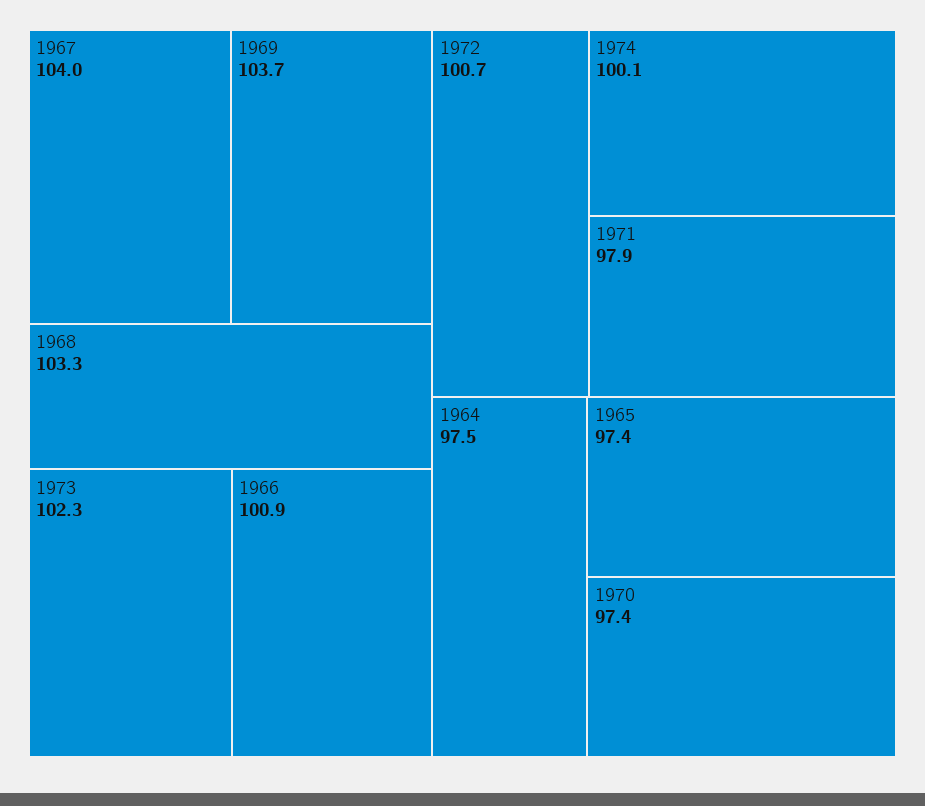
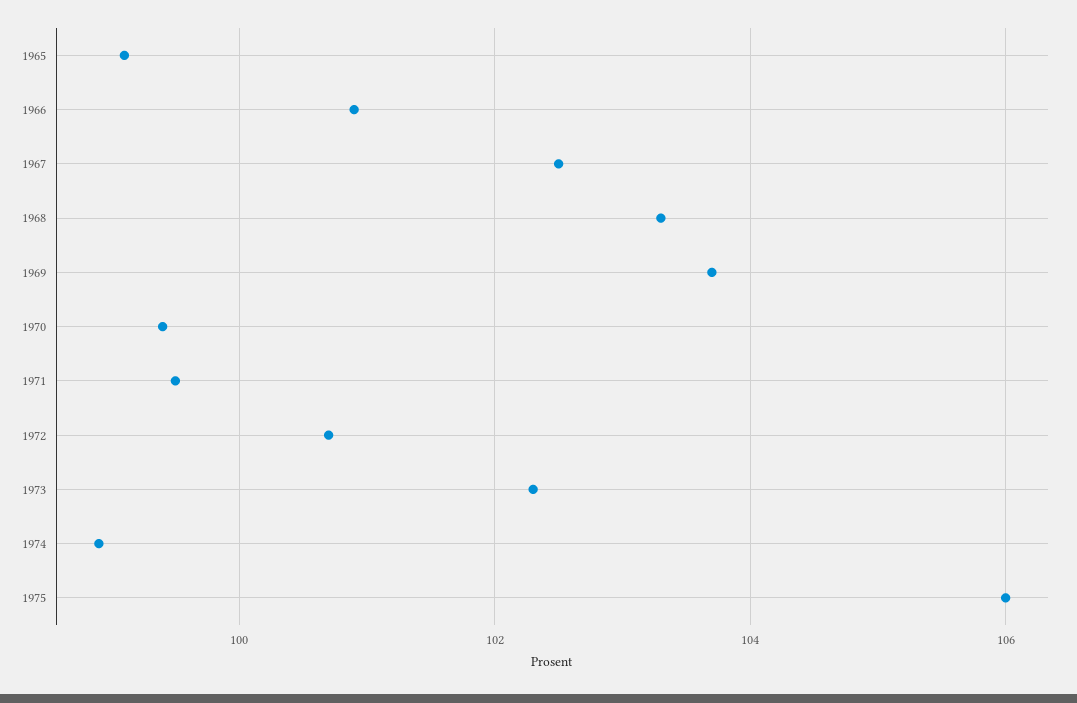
1967: 104 -> 102.5
1974: 100.1 -> 99
1971: 97.9 -> 99.5
1964: 97.5 -> none
1965: 97.4 -> 99
1970: 97.4 -> 99.5
1975: none -> 106

